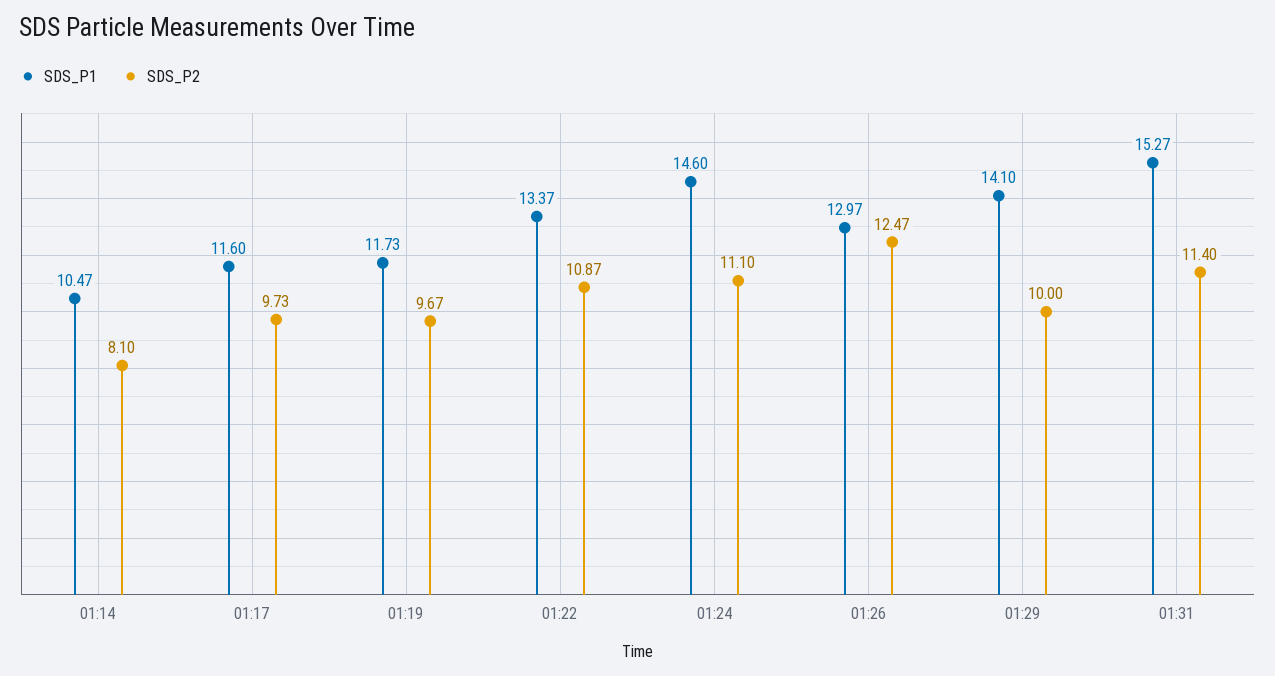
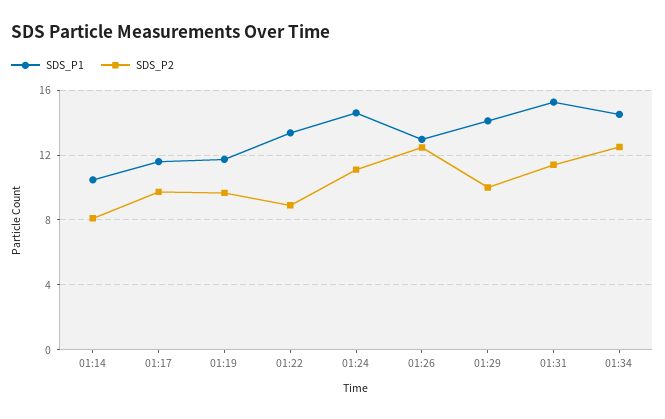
SDS_P2, 01:22: 10.87 -> 9
SDS_P1, 01:34: none -> 14.5
SDS_P2, 01:34: none -> 12.5

